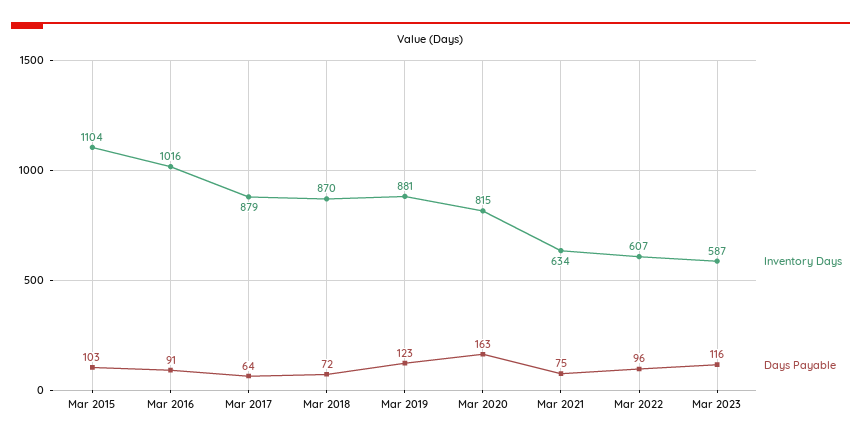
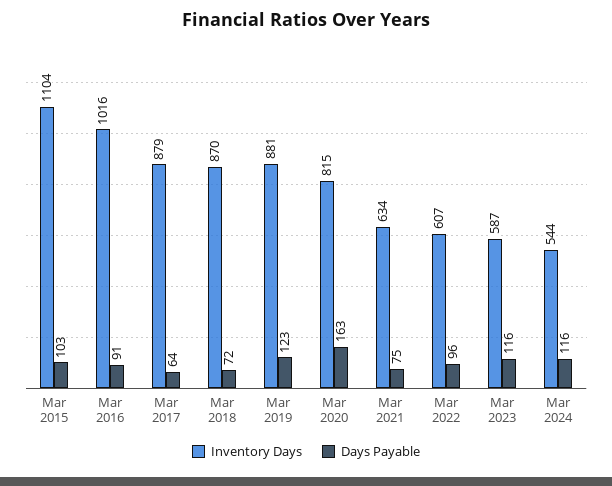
Inventory Days, Mar 2024: none -> 544
Days Payable, Mar 2024: none -> 116

